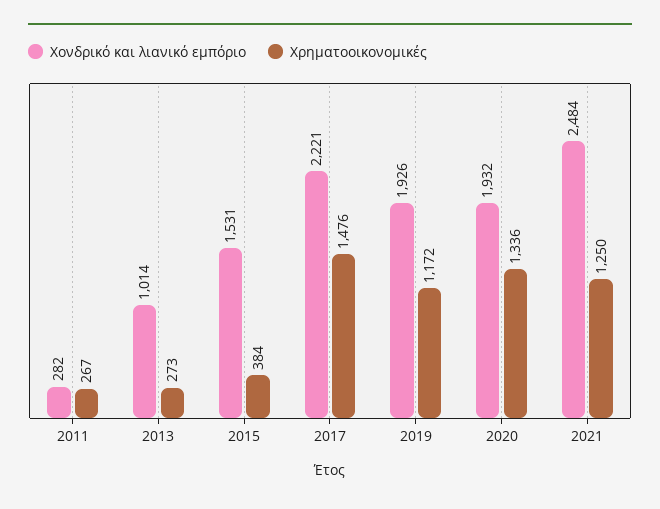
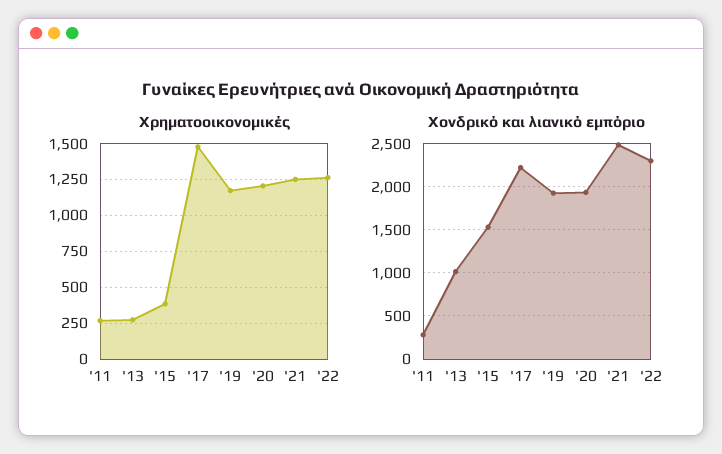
Χρηματοοικονομικές, 2020: 1336 -> 1200
Χρηματοοικονομικές, '22: none -> 1250
Χονδρικό και λιανικό εμπόριο, '22: none -> 2300

